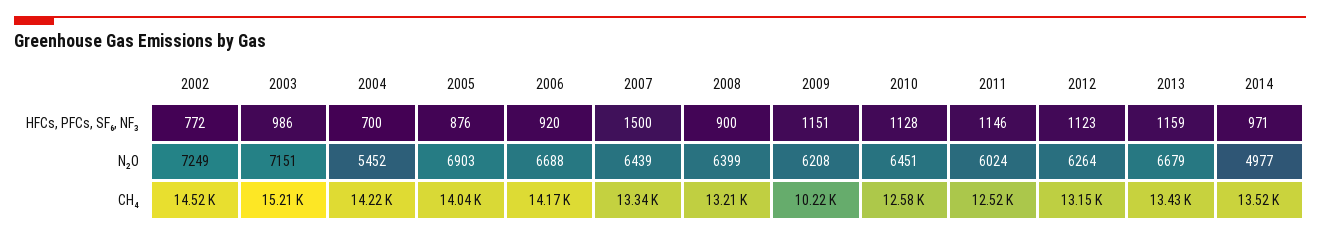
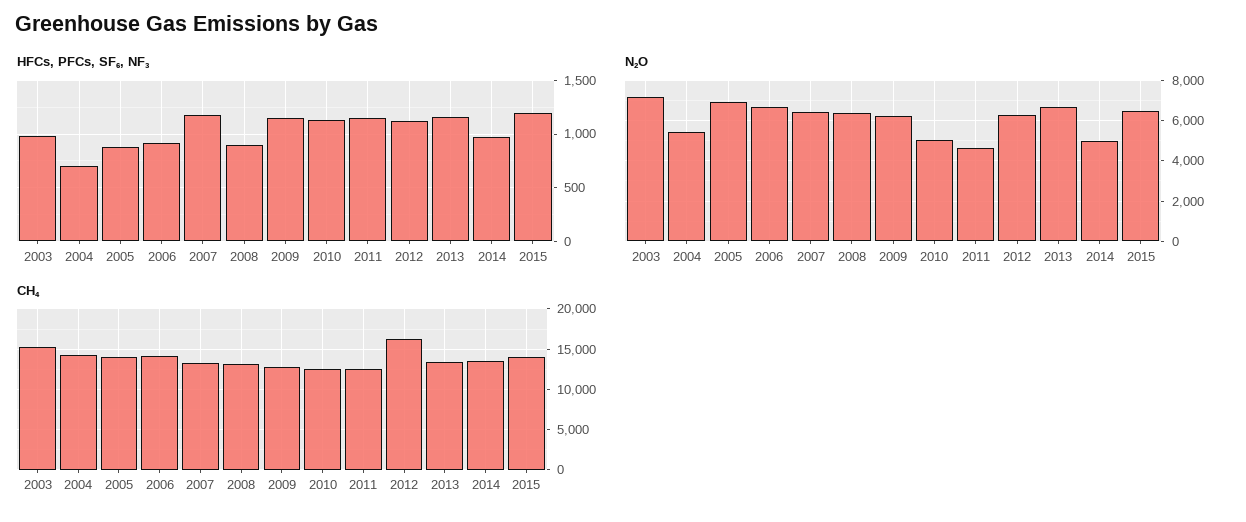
HFCs, PFCs, SF₆, NF₃, 2002: 772 -> none
HFCs, PFCs, SF₆, NF₃, 2007: 1500 -> 1200
N₂O, 2002: 7249 -> none
N₂O, 2010: 6451 -> 5000
N₂O, 2011: 6024 -> 4500
CH₄, 2002: 14520 -> none
CH₄, 2009: 10220 -> 13000
CH₄, 2012: 13150 -> 16000
HFCs, PFCs, SF₆, NF₃, 2015: none -> 1200
N₂O, 2015: none -> 6500
CH₄, 2015: none -> 14000

